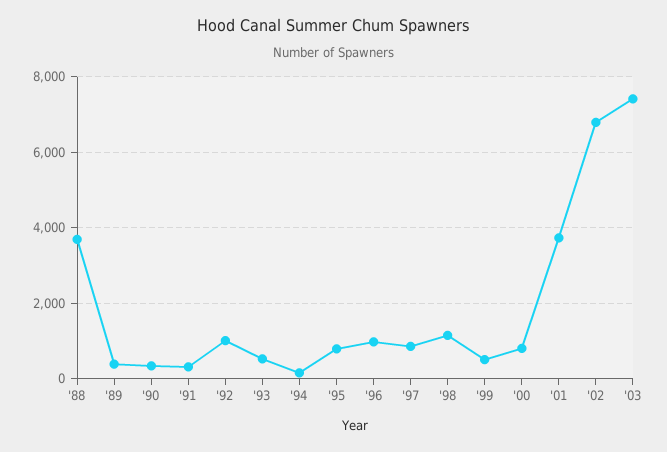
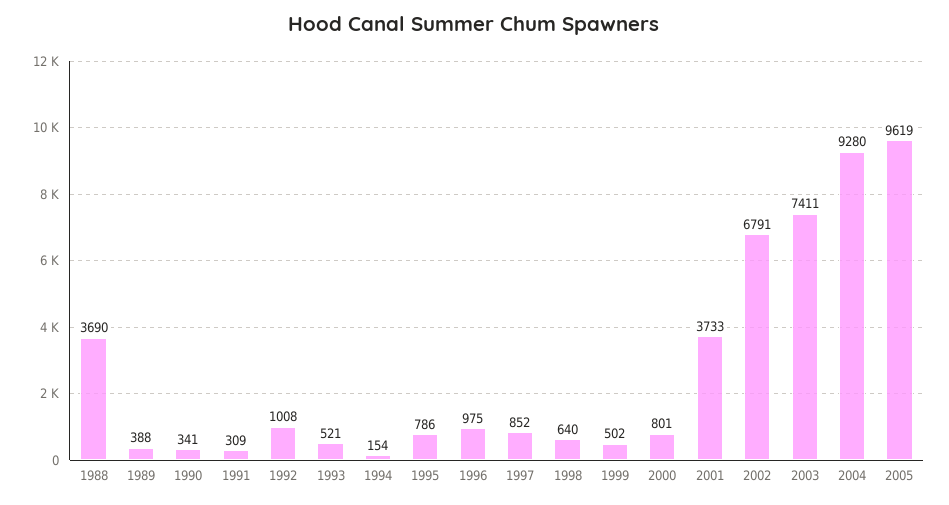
'98: 1200 -> 640
2004: none -> 9280
2005: none -> 9619

